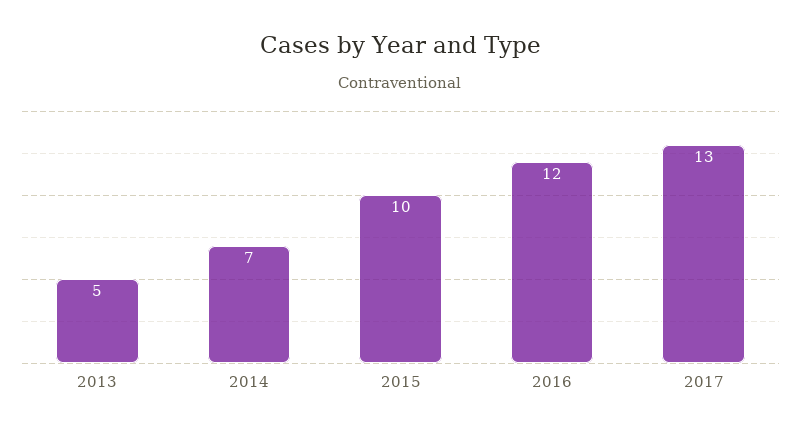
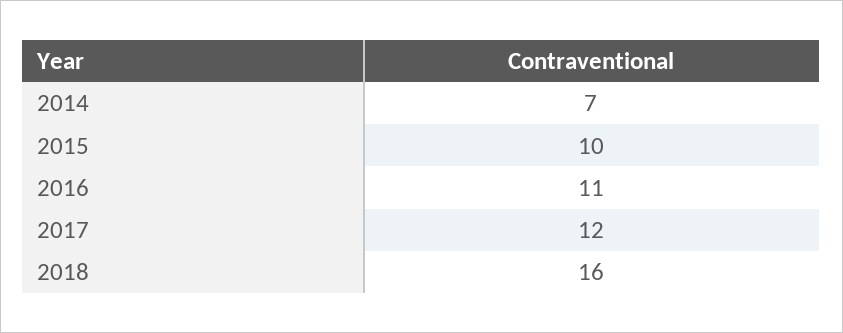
2013: 5 -> none
2016: 12 -> 11
2017: 13 -> 12
2018: none -> 16

